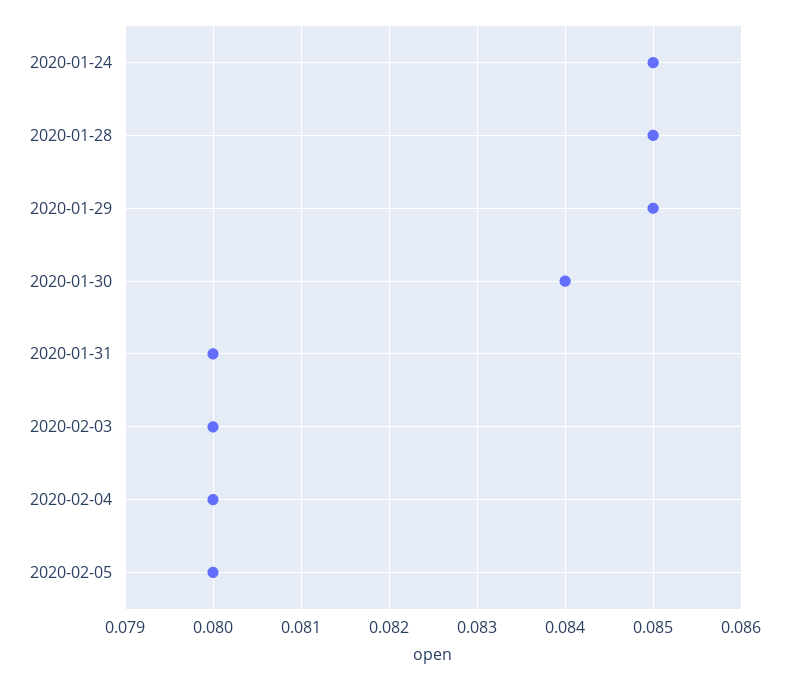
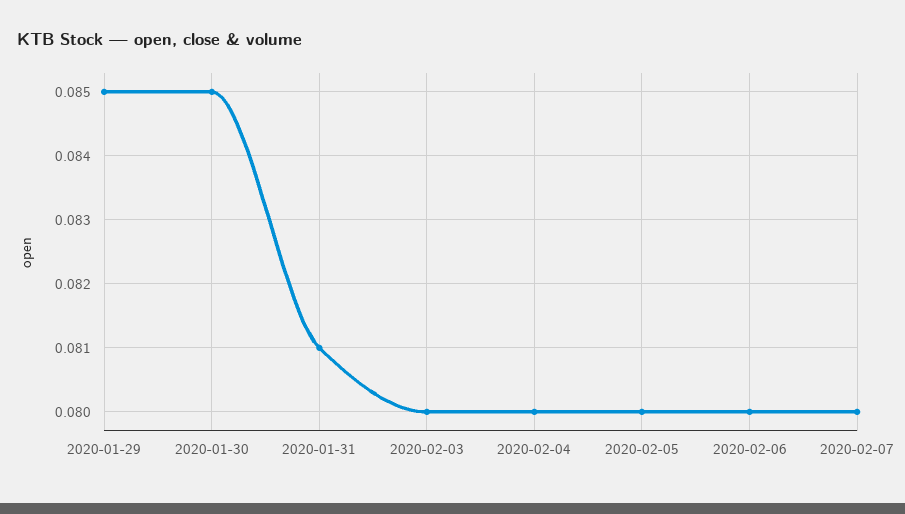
2020-01-24: 0.085 -> none
2020-01-28: 0.085 -> none
2020-01-30: 0.084 -> 0.085
2020-01-31: 0.08 -> 0.081
2020-02-06: none -> 0.08
2020-02-07: none -> 0.08

